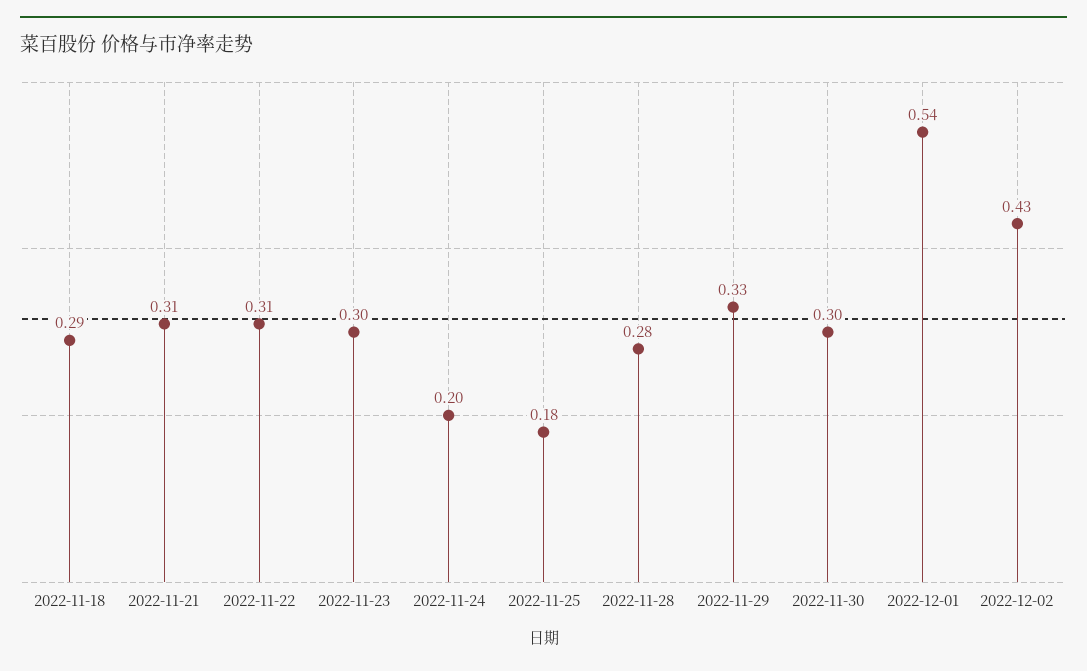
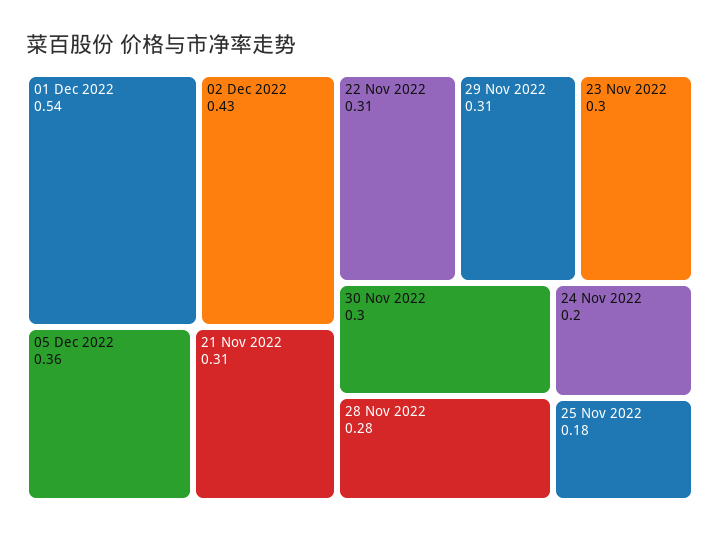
2022-11-18: 0.29 -> none
2022-11-29: 0.33 -> 0.31
05 Dec 2022: none -> 0.36

